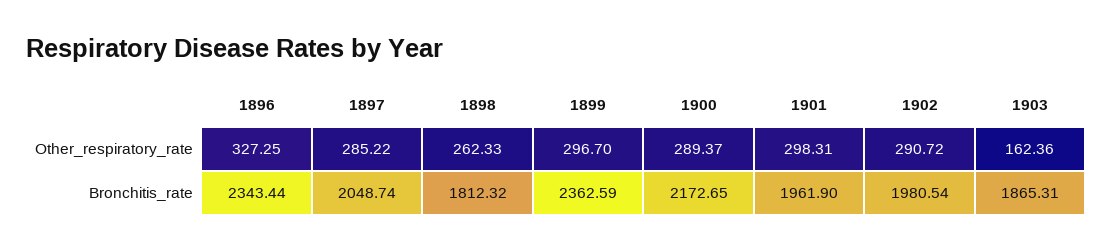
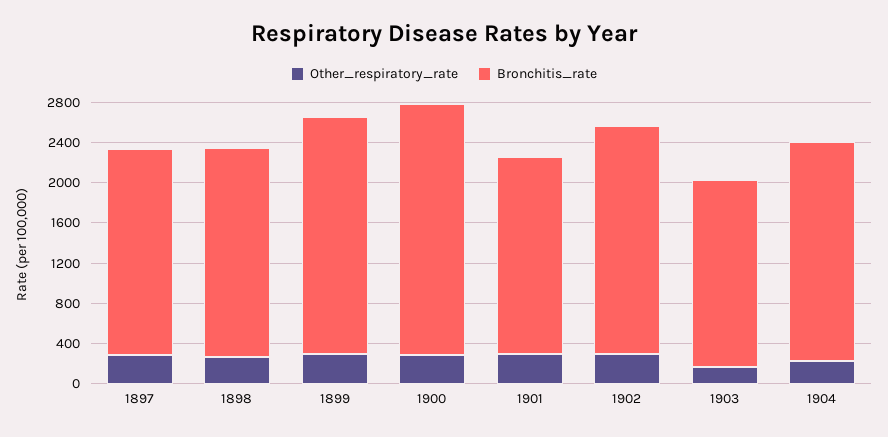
Other_respiratory_rate, 1896: 327.25 -> none
Bronchitis_rate, 1896: 2343.44 -> none
Bronchitis_rate, 1898: 1812.32 -> 2100
Bronchitis_rate, 1900: 2172.65 -> 2500
Bronchitis_rate, 1902: 1980.54 -> 2300
Other_respiratory_rate, 1904: none -> 200
Bronchitis_rate, 1904: none -> 2200

